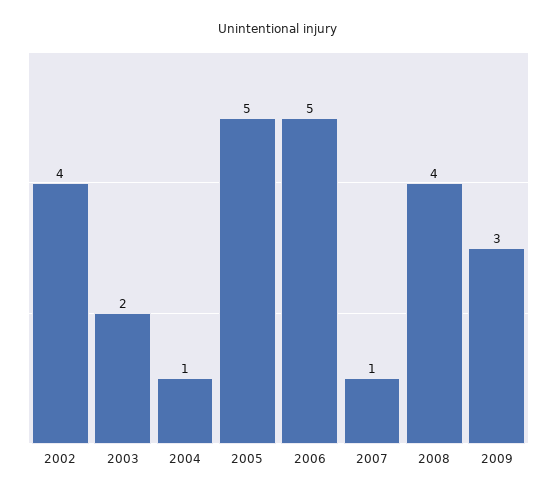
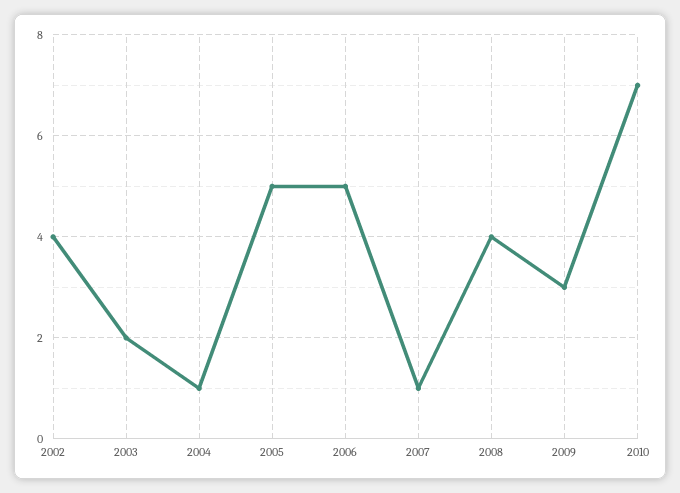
2010: none -> 7

